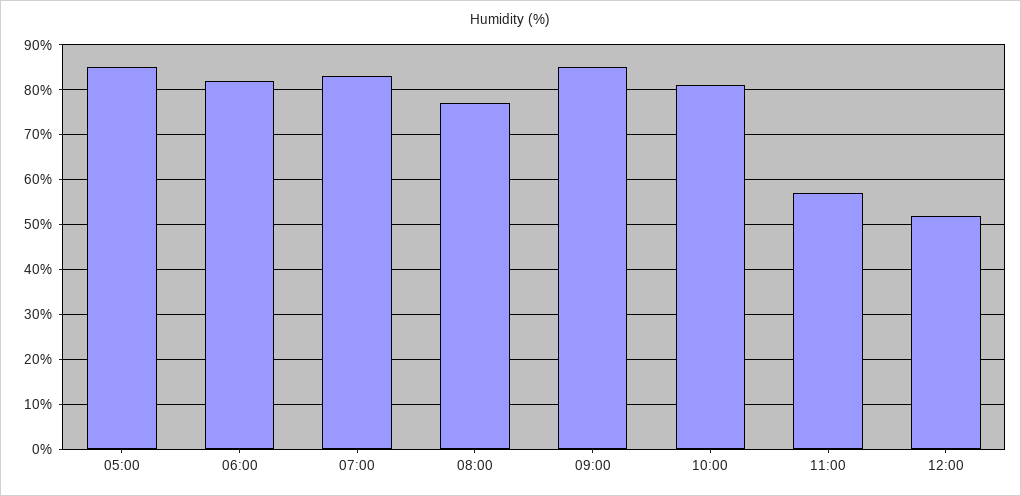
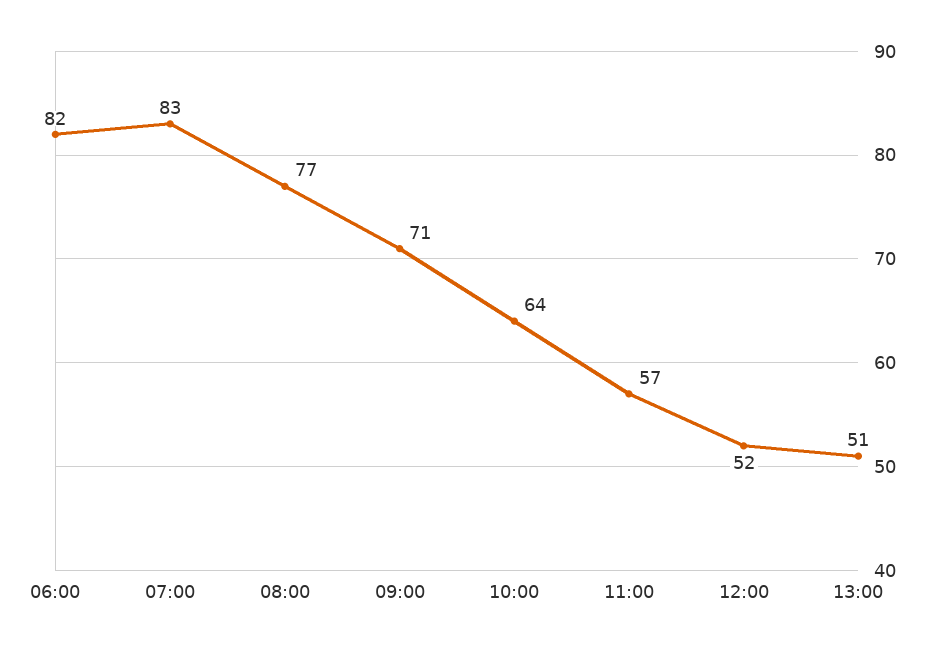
05:00: 85 -> none
09:00: 85 -> 71
10:00: 80 -> 64
13:00: none -> 51

